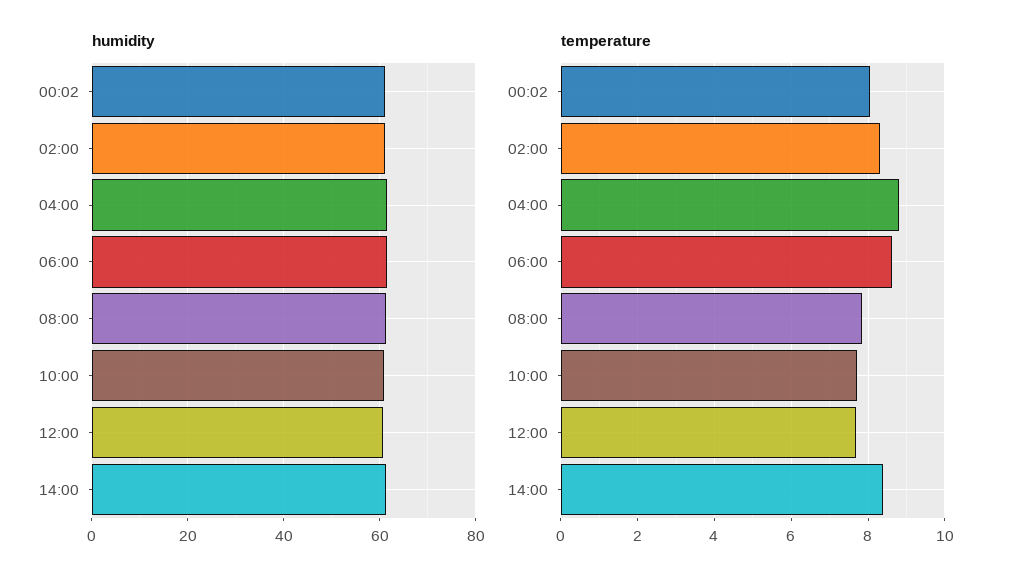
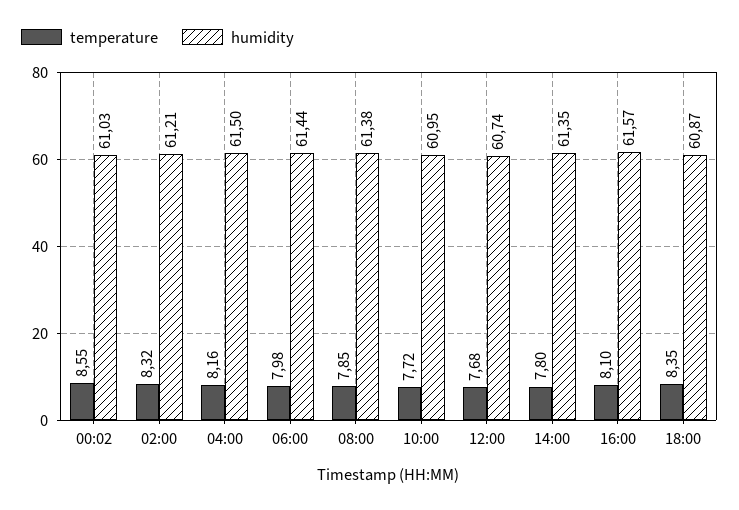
temperature, 00:02: 8 -> 8.55
temperature, 04:00: 8.8 -> 8.16
temperature, 06:00: 8.6 -> 7.98
temperature, 14:00: 8.4 -> 7.8
temperature, 16:00: none -> 8.1
humidity, 16:00: none -> 61.57
temperature, 18:00: none -> 8.35
humidity, 18:00: none -> 60.87

